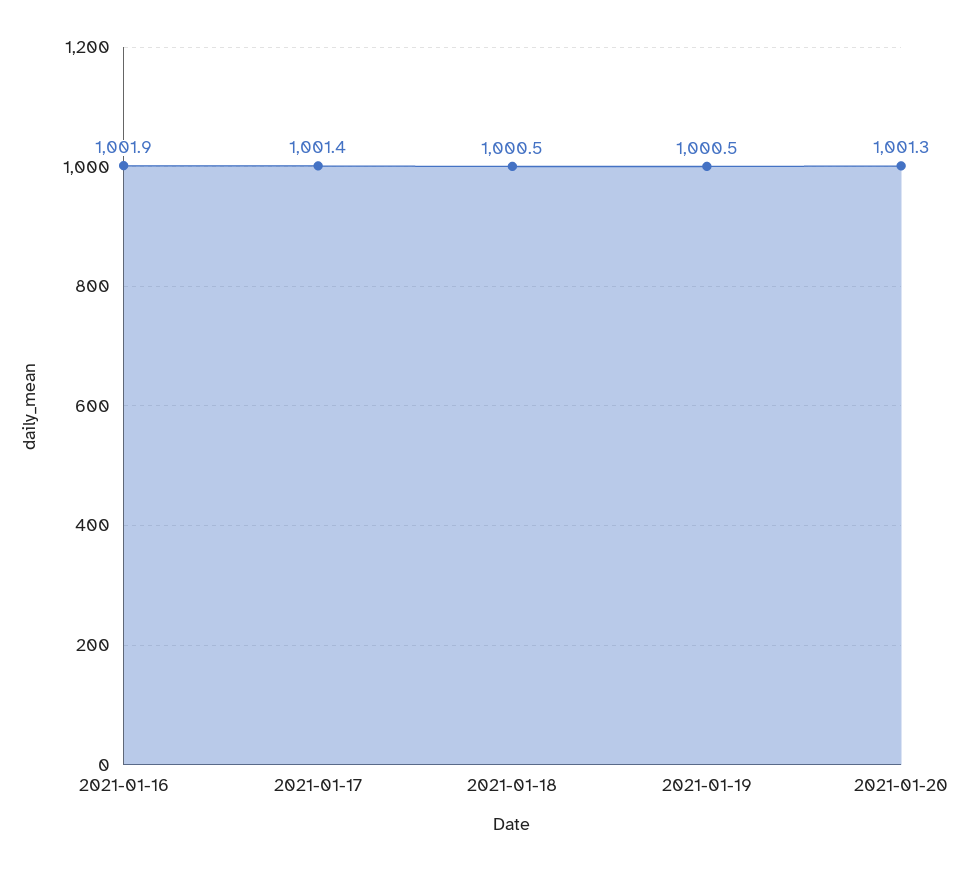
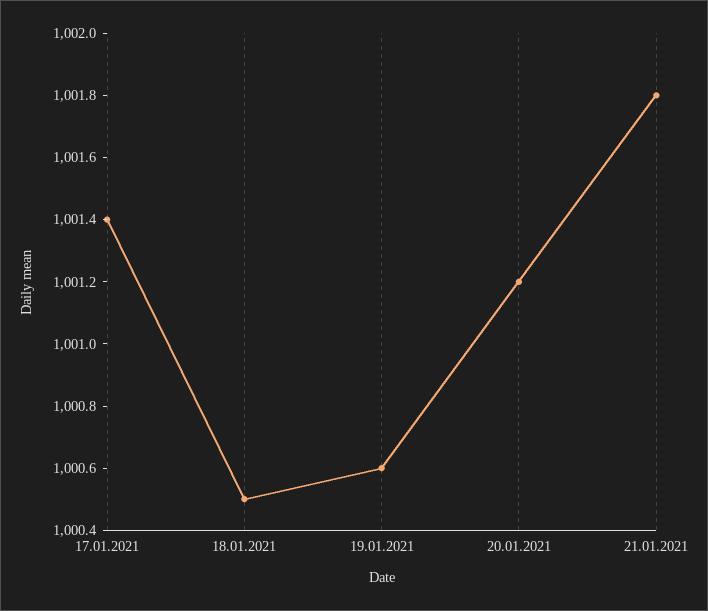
2021-01-16: 1001.9 -> none
2021-01-19: 1000.5 -> 1000.6
2021-01-20: 1001.3 -> 1001.2
21.01.2021: none -> 1001.8

